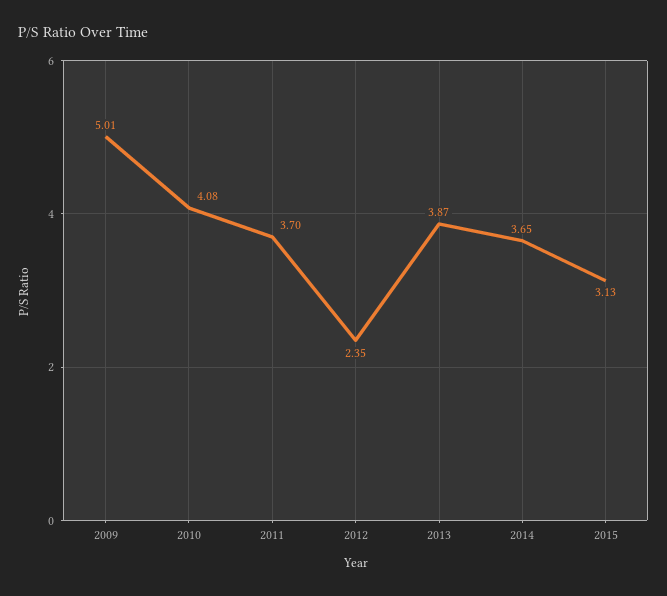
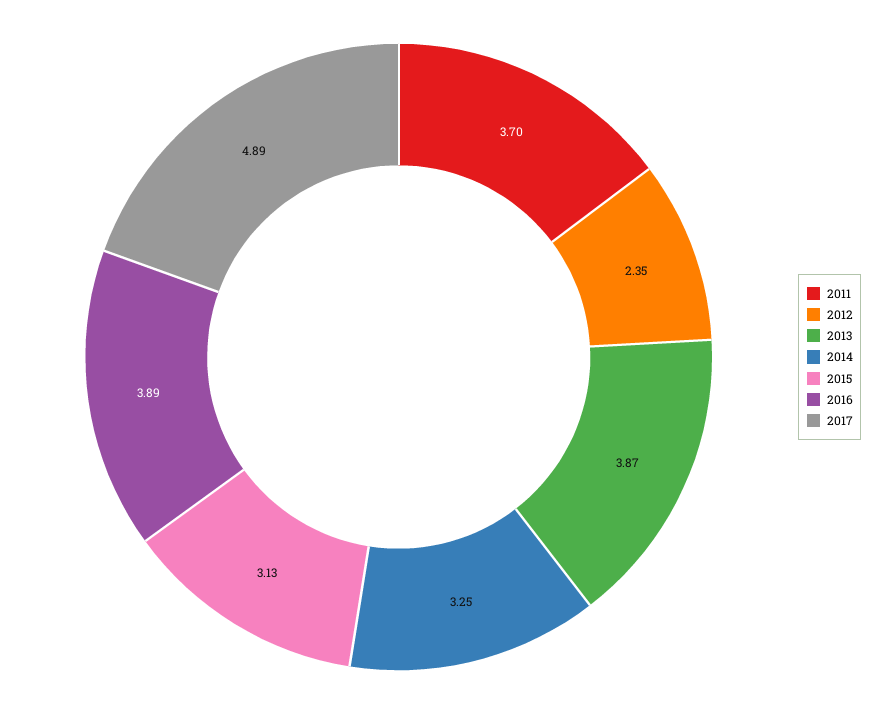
2009: 5.01 -> none
2010: 4.08 -> none
2014: 3.65 -> 3.25
2016: none -> 3.89
2017: none -> 4.89

